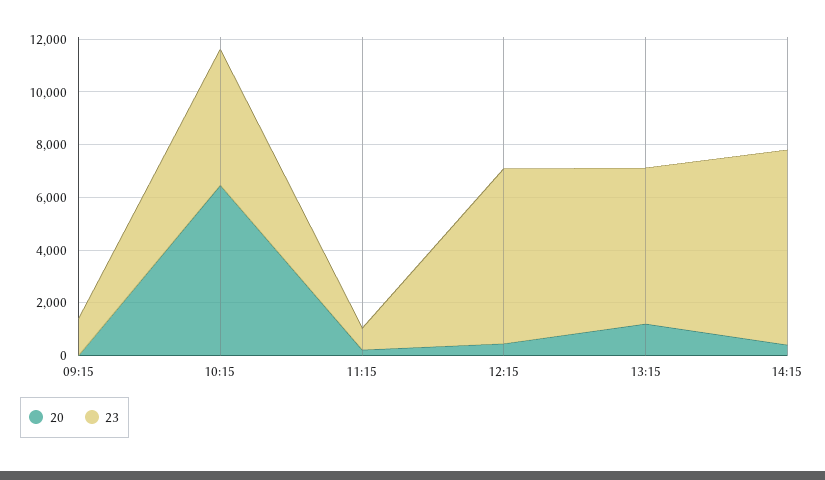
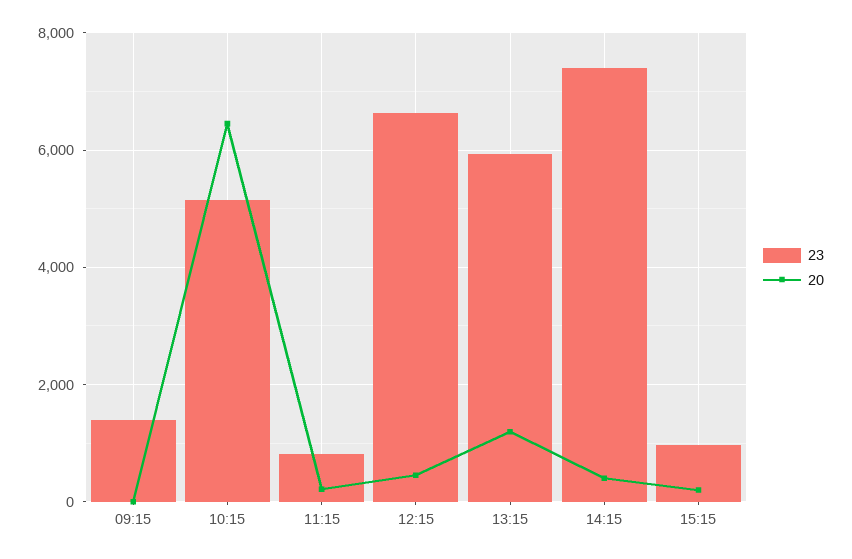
23, 15:15: none -> 1000
20, 15:15: none -> 200

